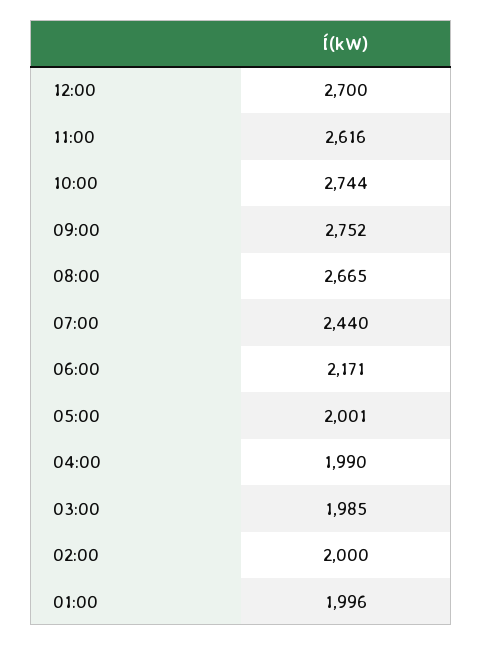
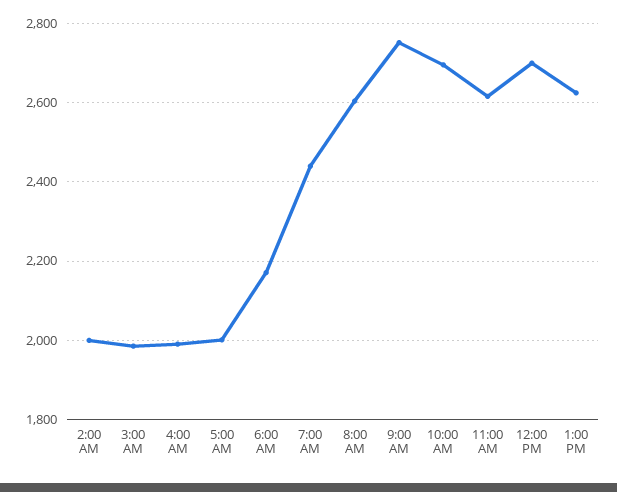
10:00: 2744 -> 2700
08:00: 2665 -> 2600
01:00: 1996 -> none
1:00 PM: none -> 2620

